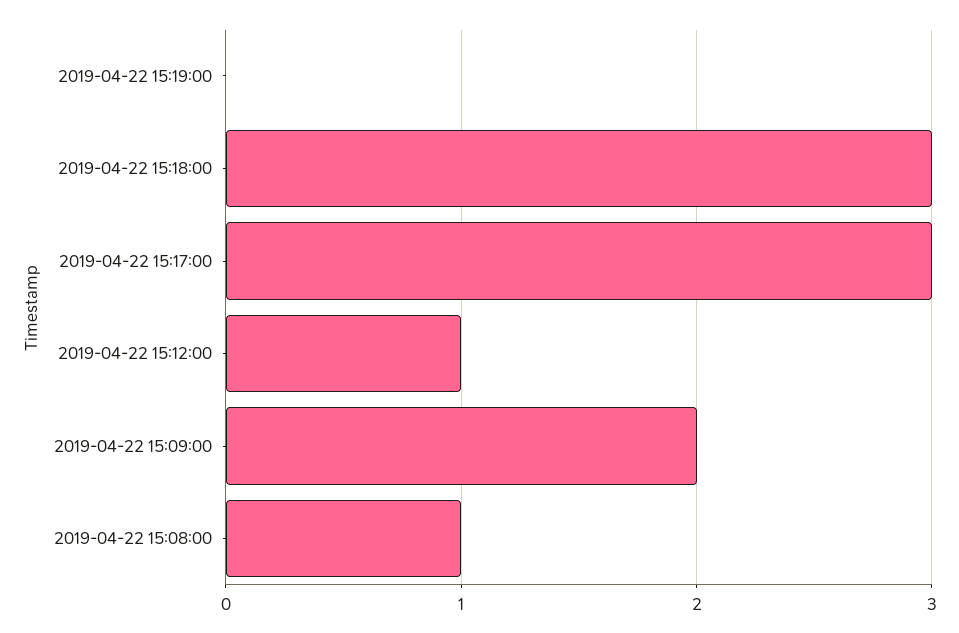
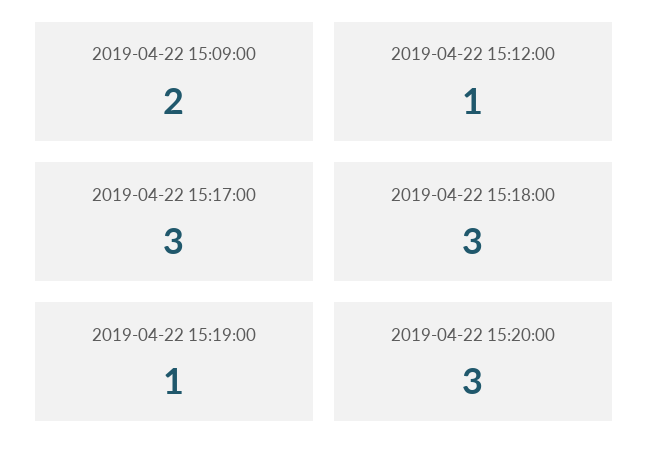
2019-04-22 15:19:00: 0 -> 1
2019-04-22 15:08:00: 1 -> none
2019-04-22 15:20:00: none -> 3

